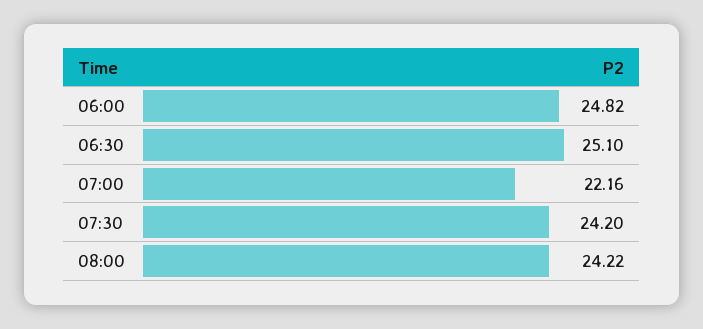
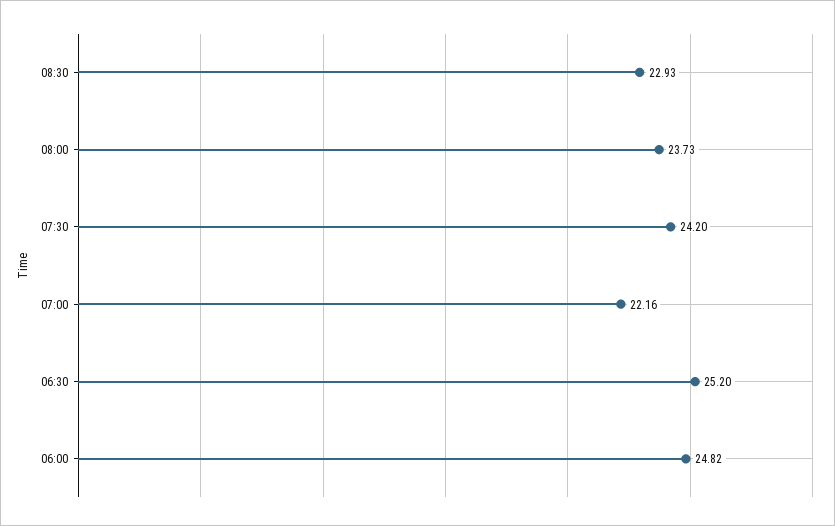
06:30: 25.1 -> 25.2
08:00: 24.22 -> 23.73
08:30: none -> 22.93

